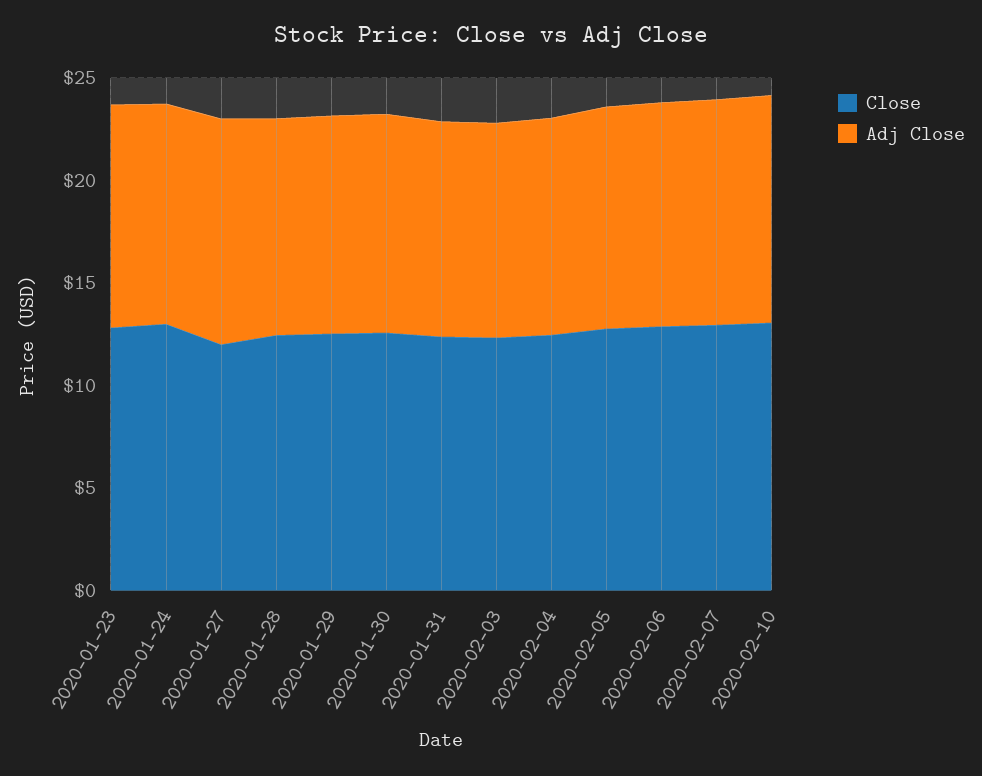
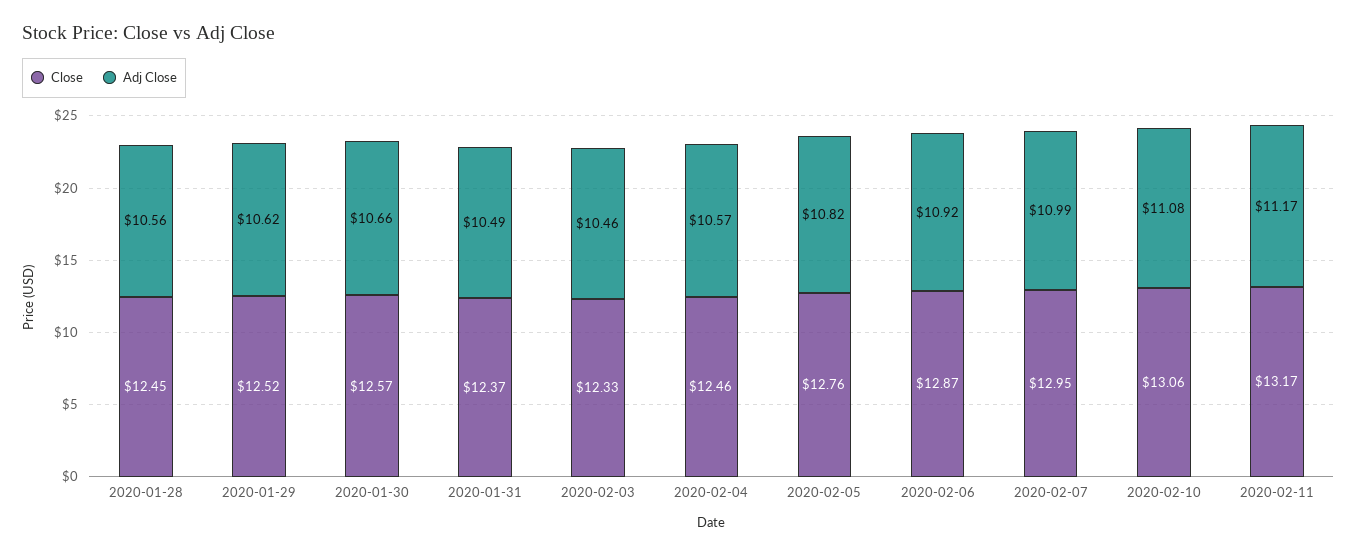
Close, 2020-01-23: 13 -> none
Adj Close, 2020-01-23: 11 -> none
Close, 2020-01-24: 13 -> none
Adj Close, 2020-01-24: 11 -> none
Close, 2020-01-27: 12 -> none
Adj Close, 2020-01-27: 11 -> none
Close, 2020-02-11: none -> 13.17
Adj Close, 2020-02-11: none -> 11.17

